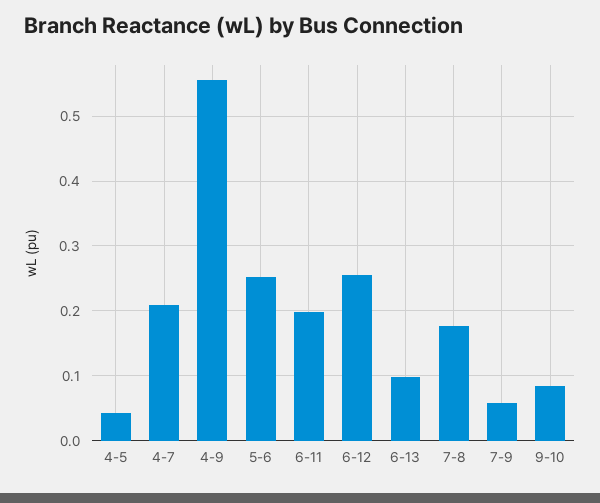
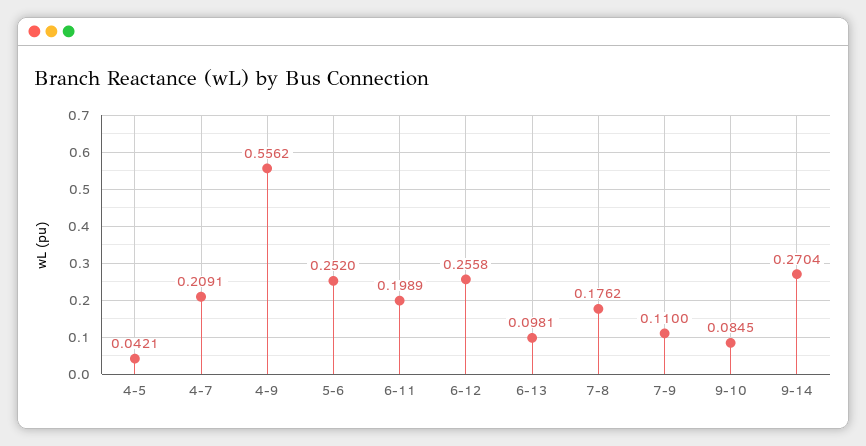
7-9: 0.06 -> 0.11
9-14: none -> 0.2704

